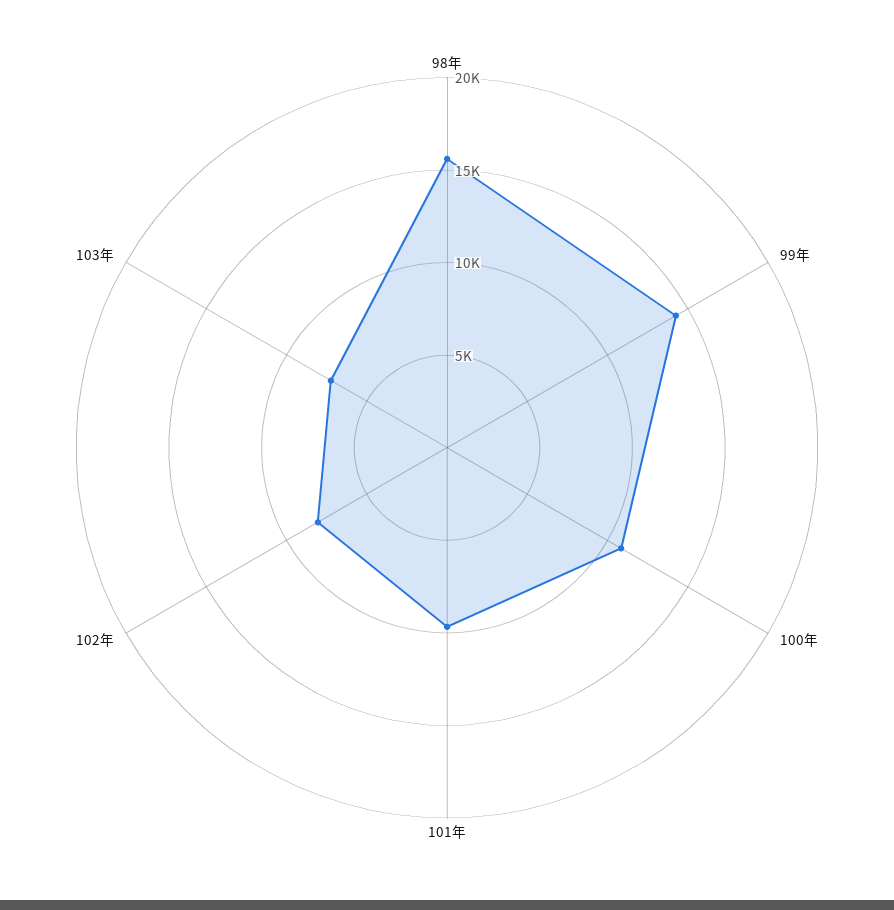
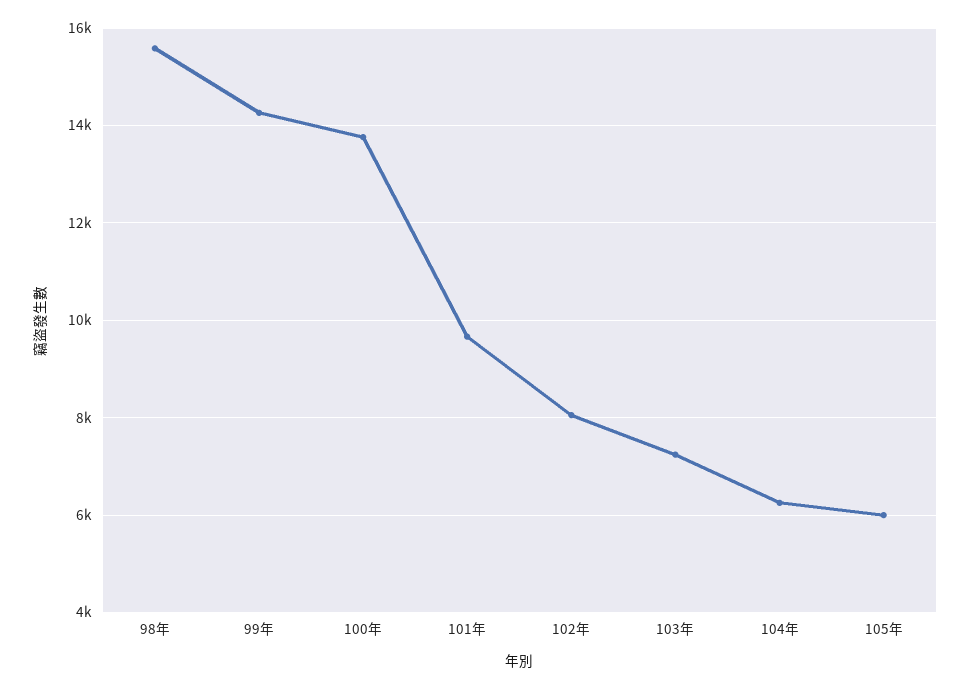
100年: 11000 -> 13800
104年: none -> 6200
105年: none -> 6000

